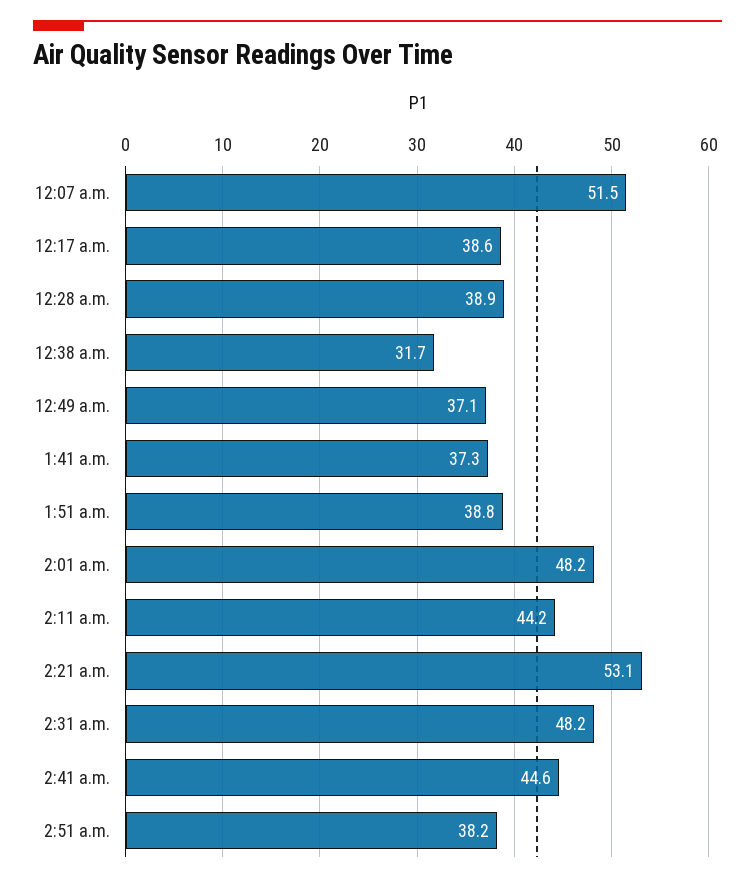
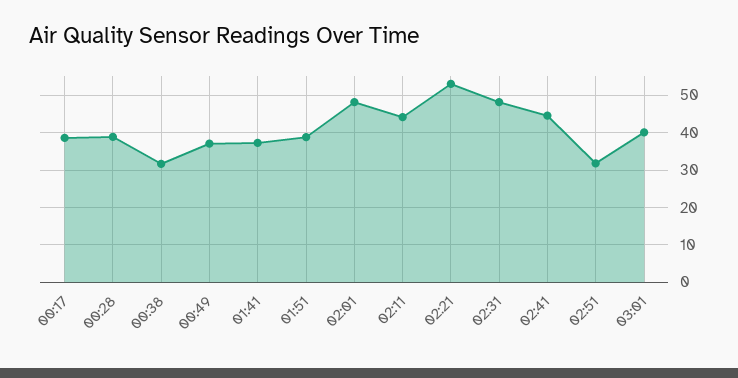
12:07 a.m.: 51.5 -> none
2:51 a.m.: 38.2 -> 32
03:01: none -> 40

